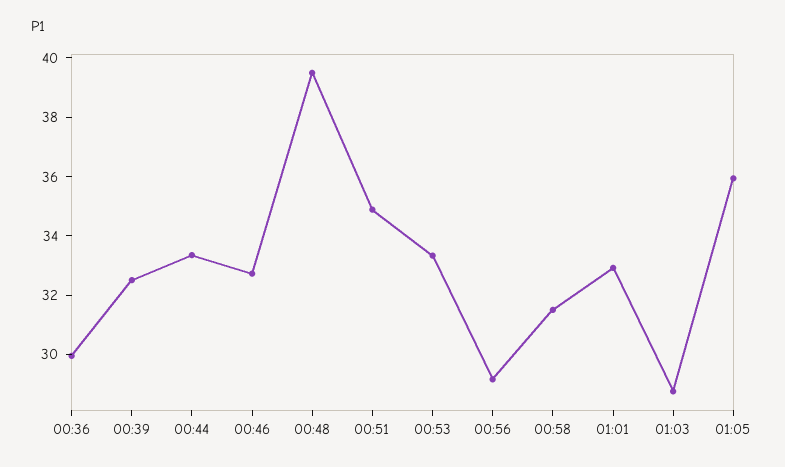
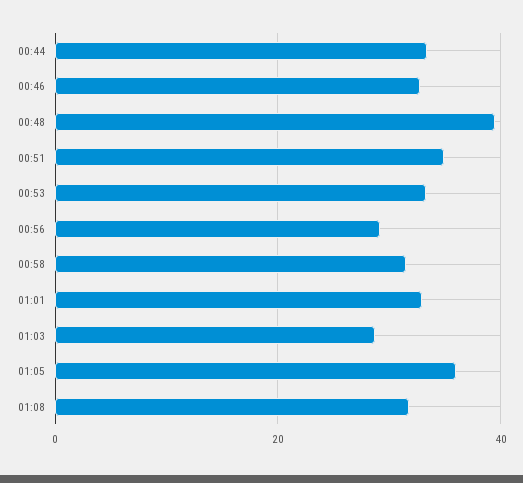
00:36: 30 -> none
00:39: 32.5 -> none
01:08: none -> 32

